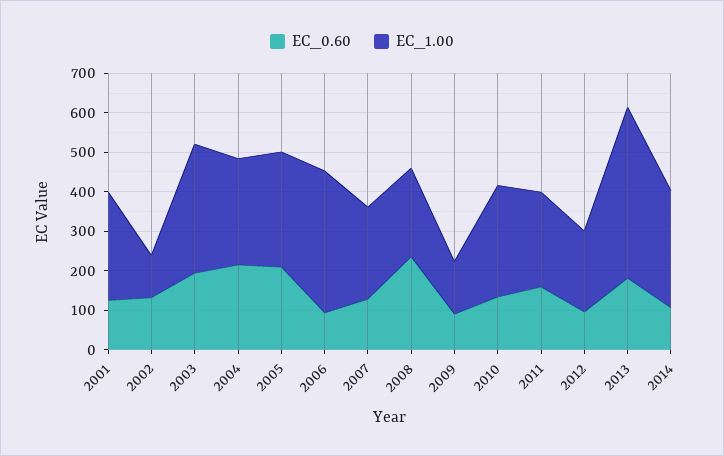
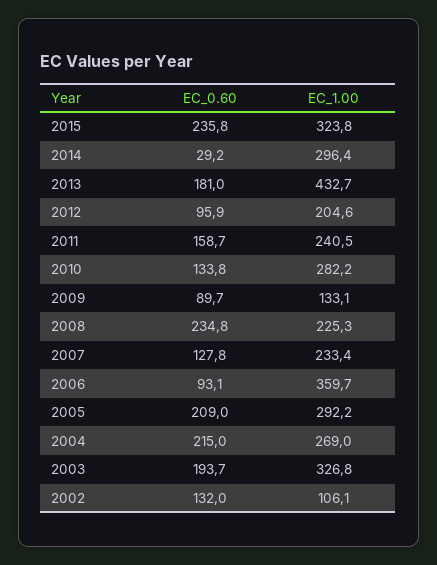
EC_0.60, 2001: 125 -> none
EC_1.00, 2001: 275 -> none
EC_0.60, 2014: 100 -> 29.2
EC_0.60, 2015: none -> 235.8
EC_1.00, 2015: none -> 323.8

